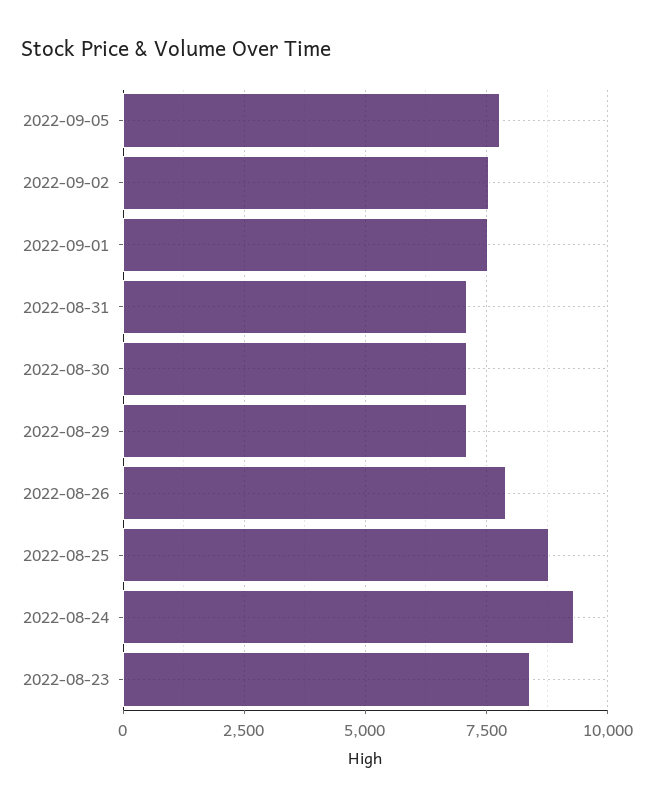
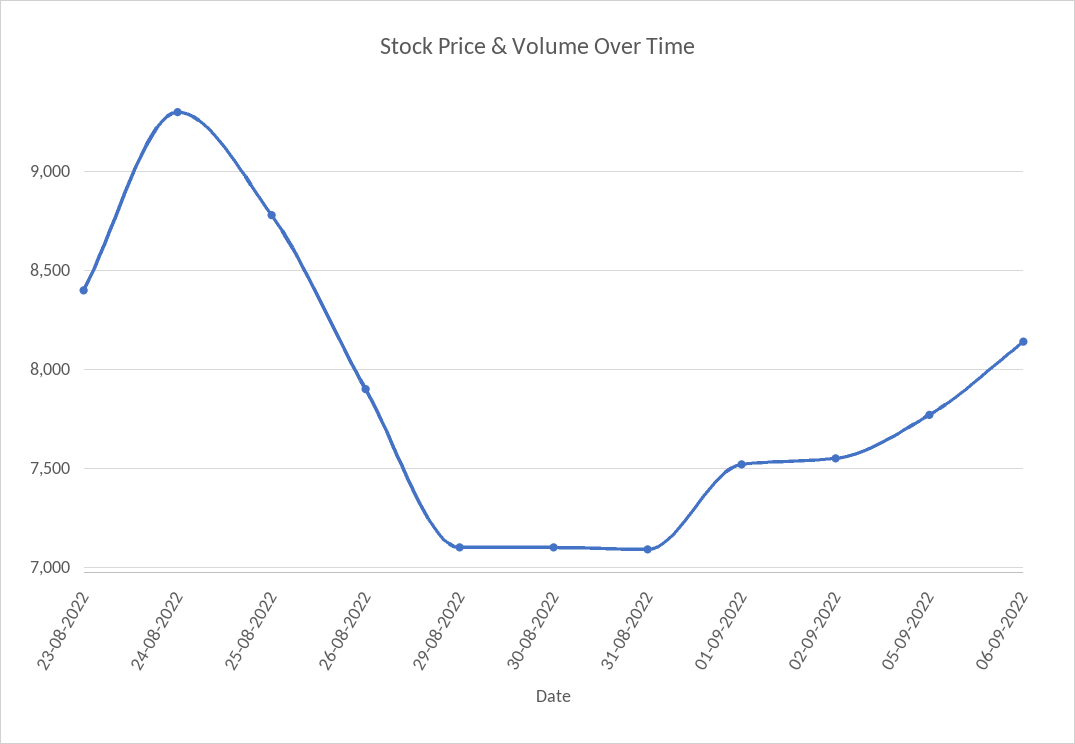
06-09-2022: none -> 8150

